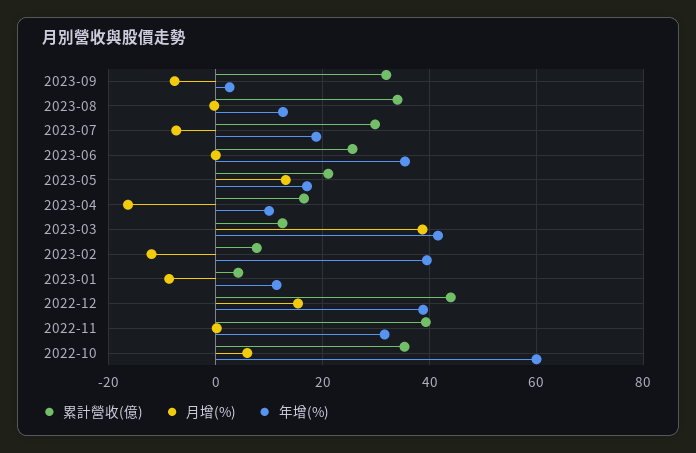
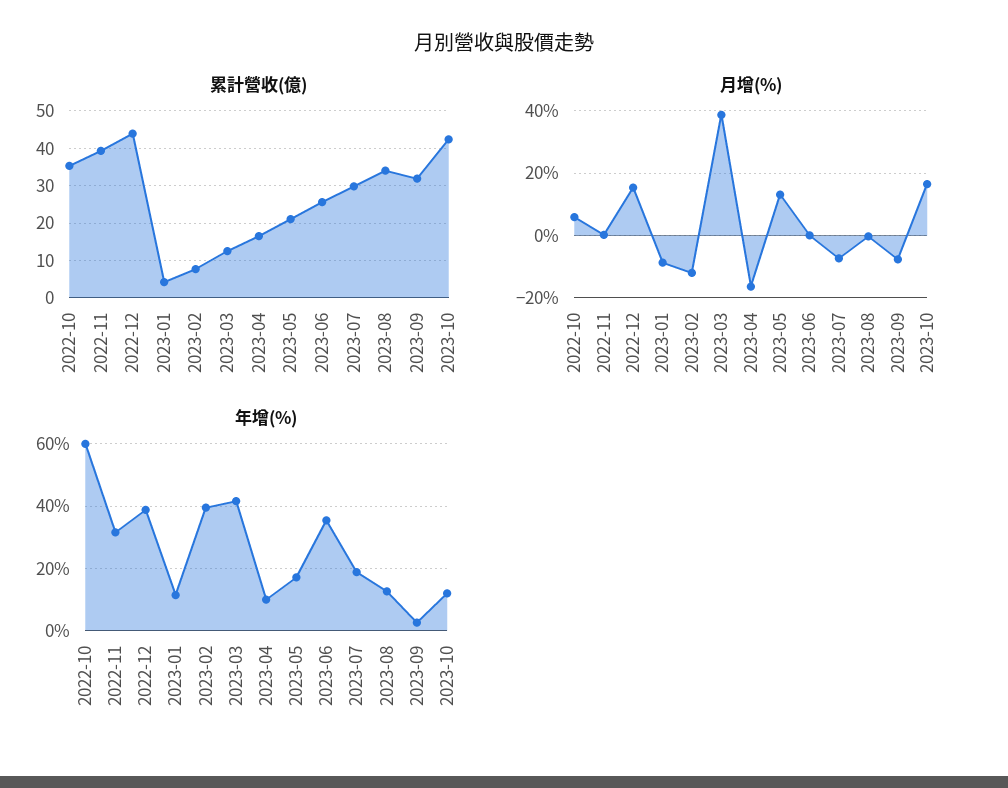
累計營收(億), 2023-10: none -> 42
月增(%), 2023-10: none -> 16
年增(%), 2023-10: none -> 12

